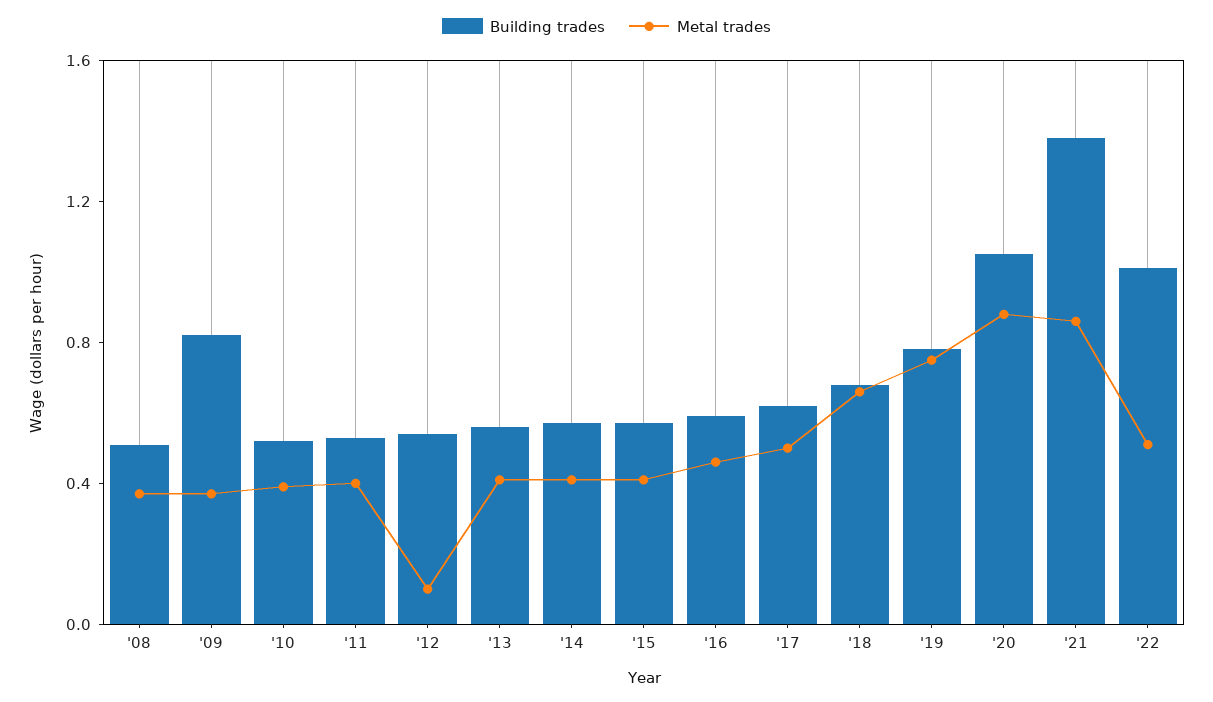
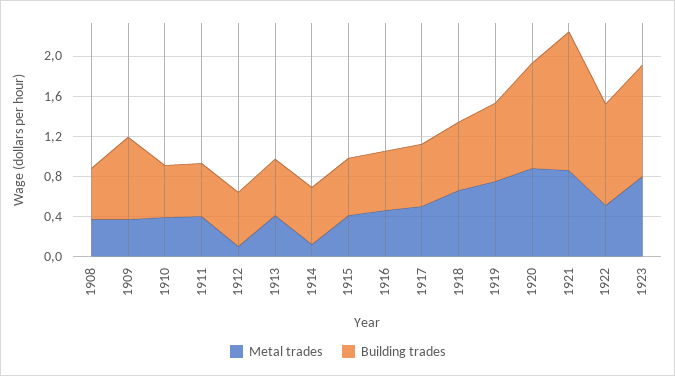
Metal trades, '14: 0.4 -> 0.1
Metal trades, 1923: none -> 0.8
Building trades, 1923: none -> 1.1

